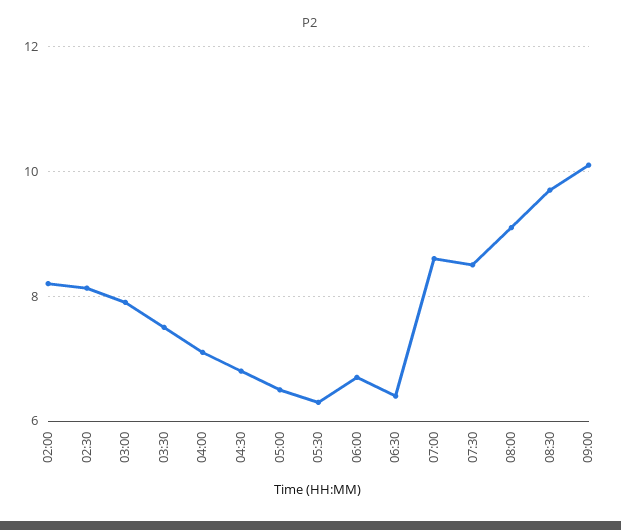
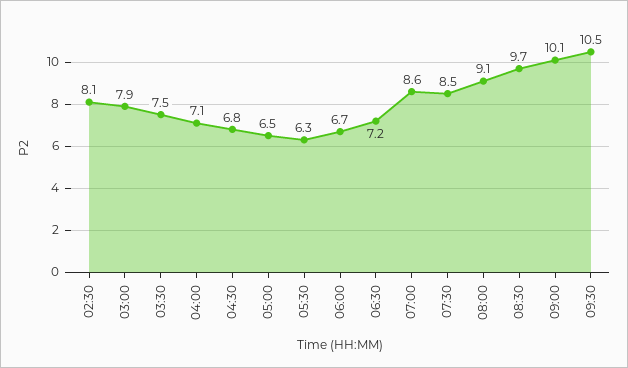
02:00: 8.2 -> none
06:30: 6.4 -> 7.2
09:30: none -> 10.5

